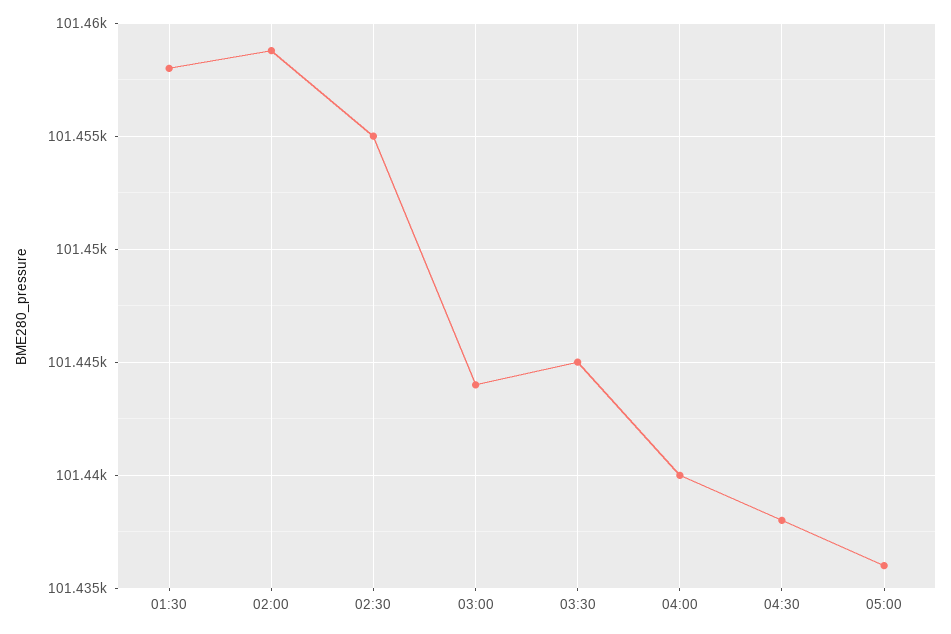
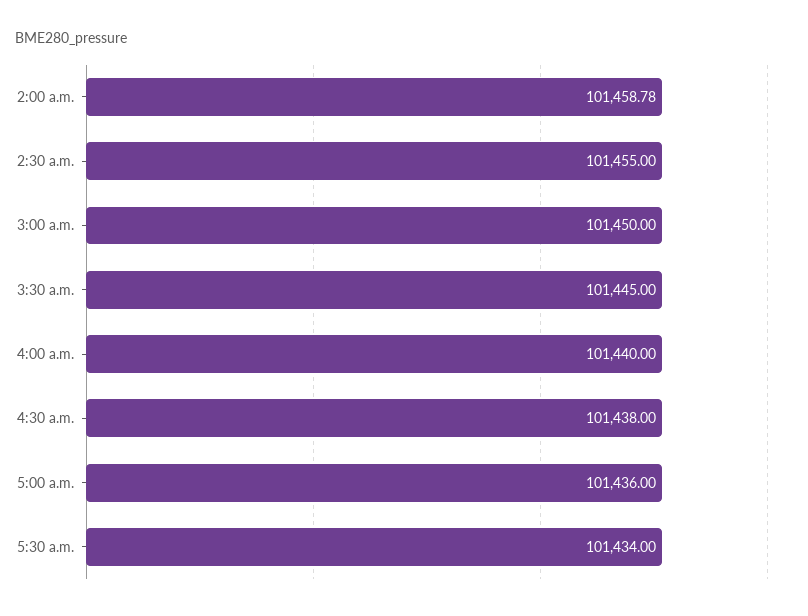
01:30: 101458 -> none
03:00: 101444 -> 101450
5:30 a.m.: none -> 101434

